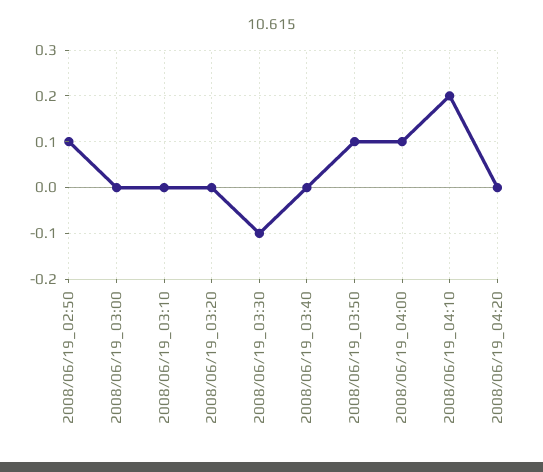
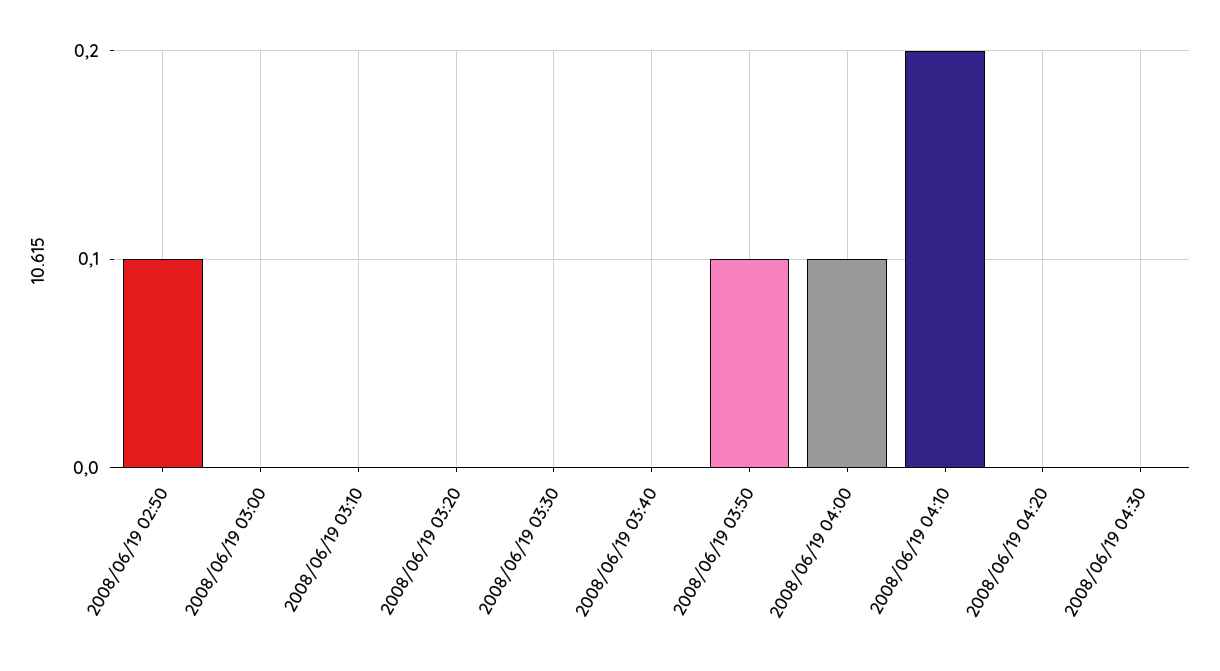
2008/06/19_03:30: -0.1 -> 0
2008/06/19 04:30: none -> 0

